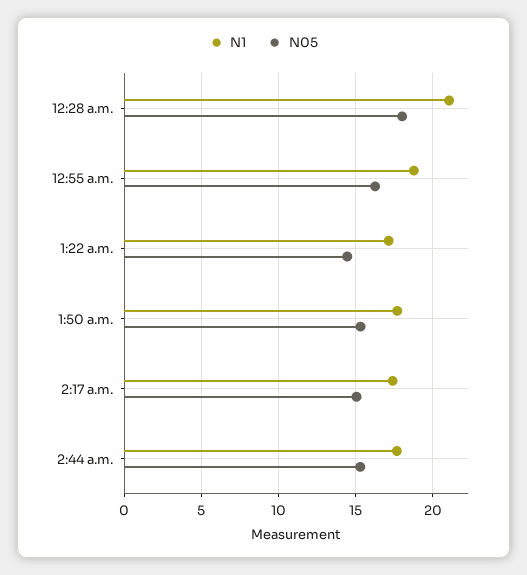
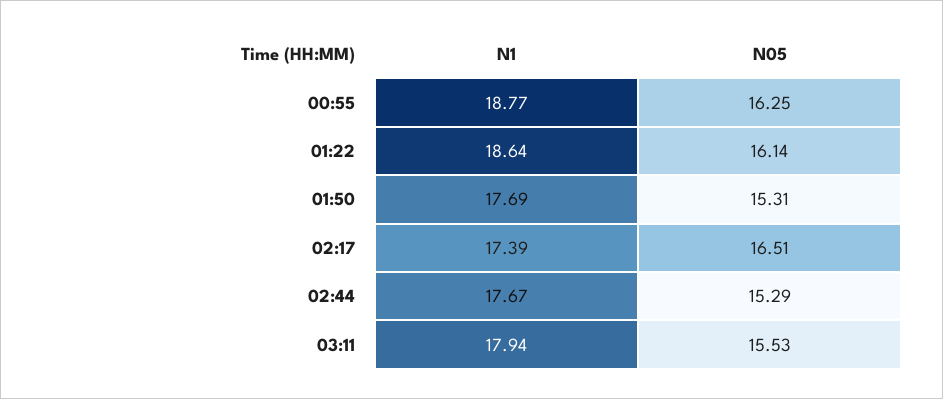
N1, 12:28 a.m.: 21 -> none
N05, 12:28 a.m.: 18 -> none
N1, 1:22 a.m.: 17 -> 18.64
N05, 1:22 a.m.: 14.5 -> 16.14
N05, 2:17 a.m.: 15 -> 16.51
N1, 03:11: none -> 17.94
N05, 03:11: none -> 15.53

